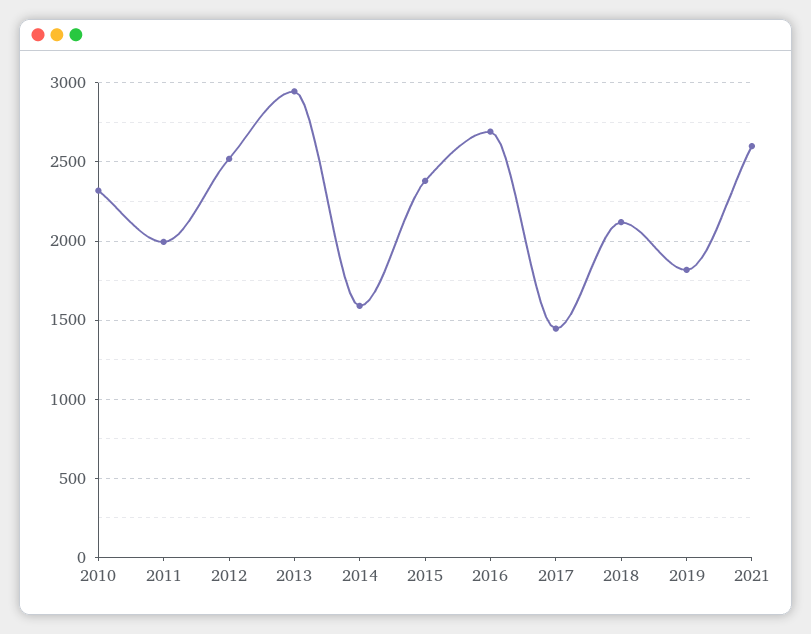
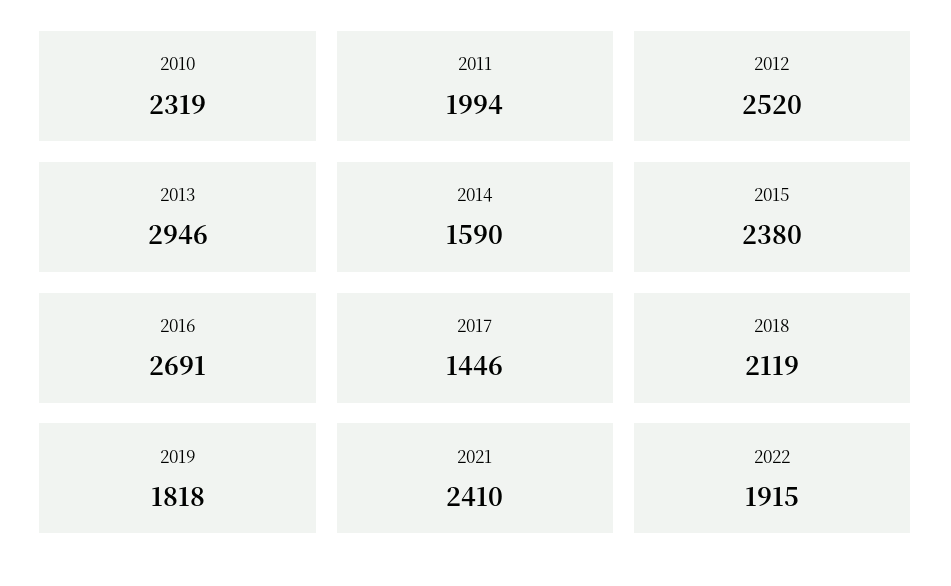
2021: 2600 -> 2410
2022: none -> 1915

